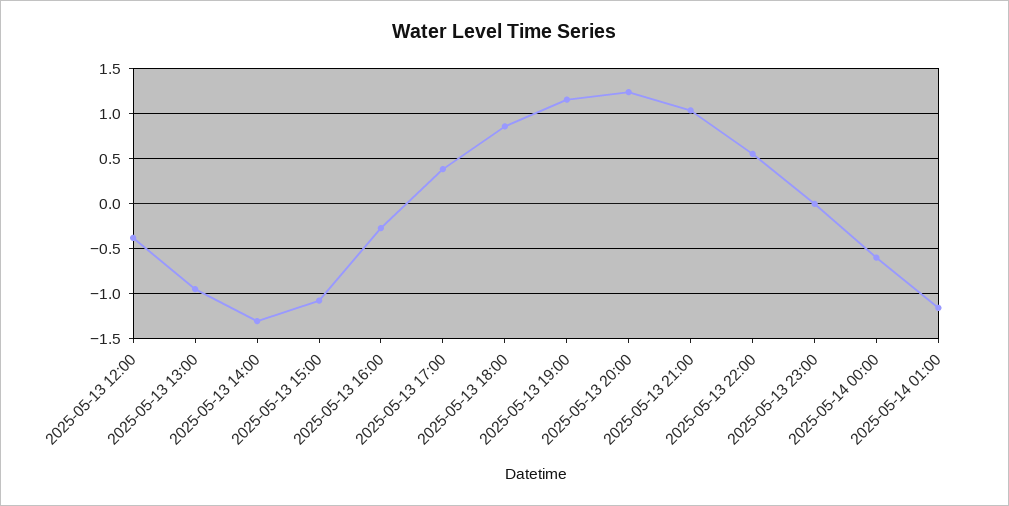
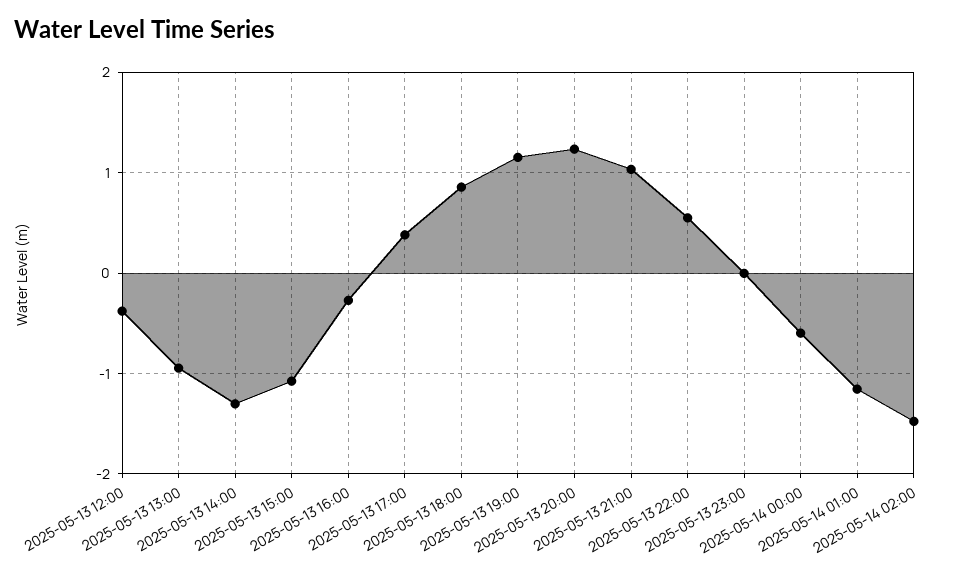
2025-05-14 02:00: none -> -1.5

